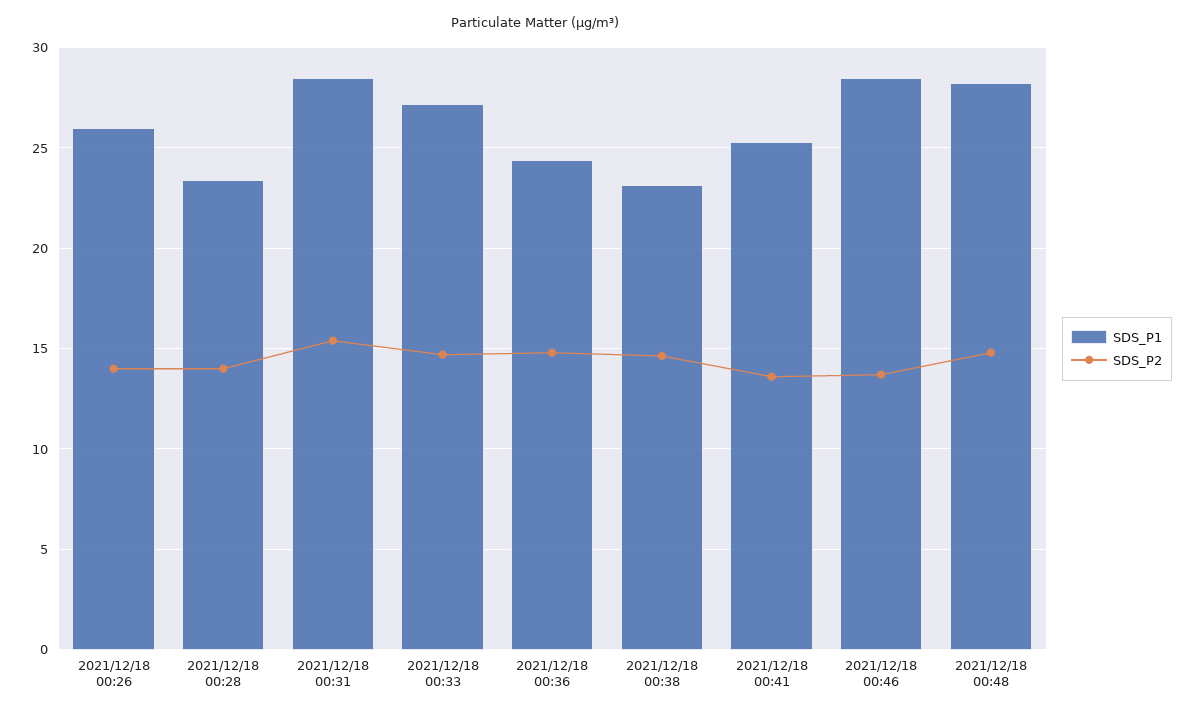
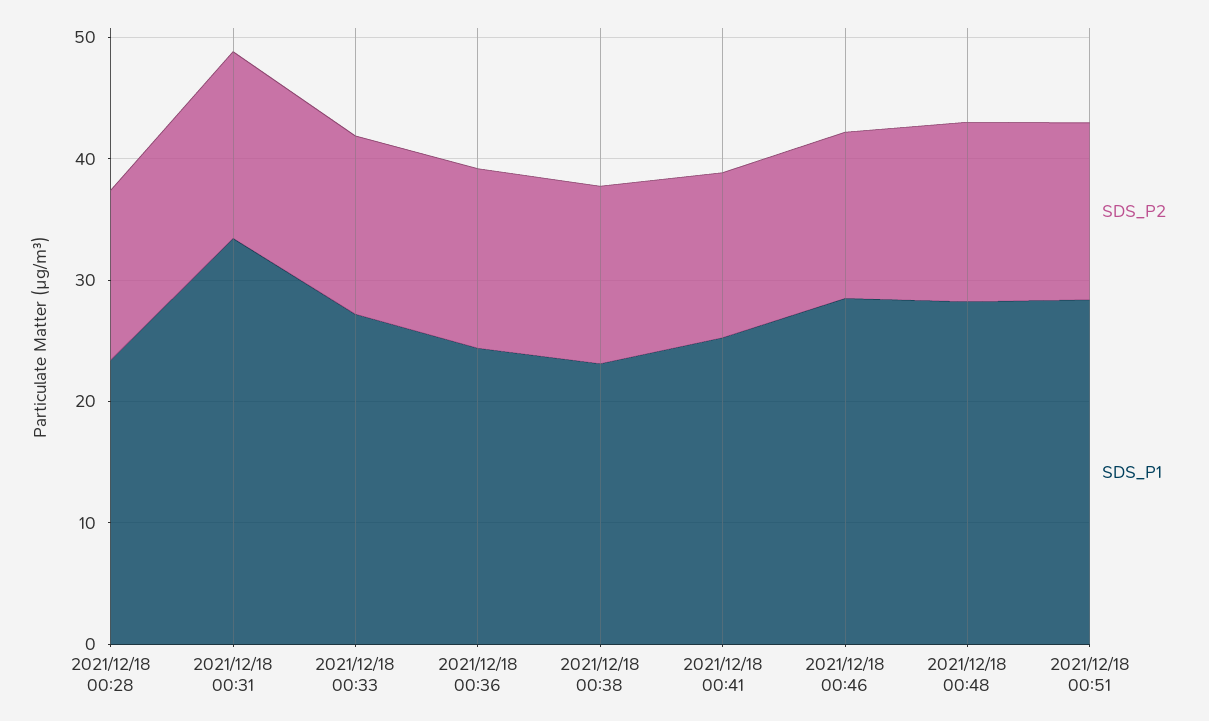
SDS_P1, 2021/12/18 00:26: 26 -> none
SDS_P2, 2021/12/18 00:26: 14 -> none
SDS_P1, 2021/12/18 00:31: 28.5 -> 34
SDS_P2, 2021/12/18 00:51: none -> 14
SDS_P1, 2021/12/18 00:51: none -> 28

